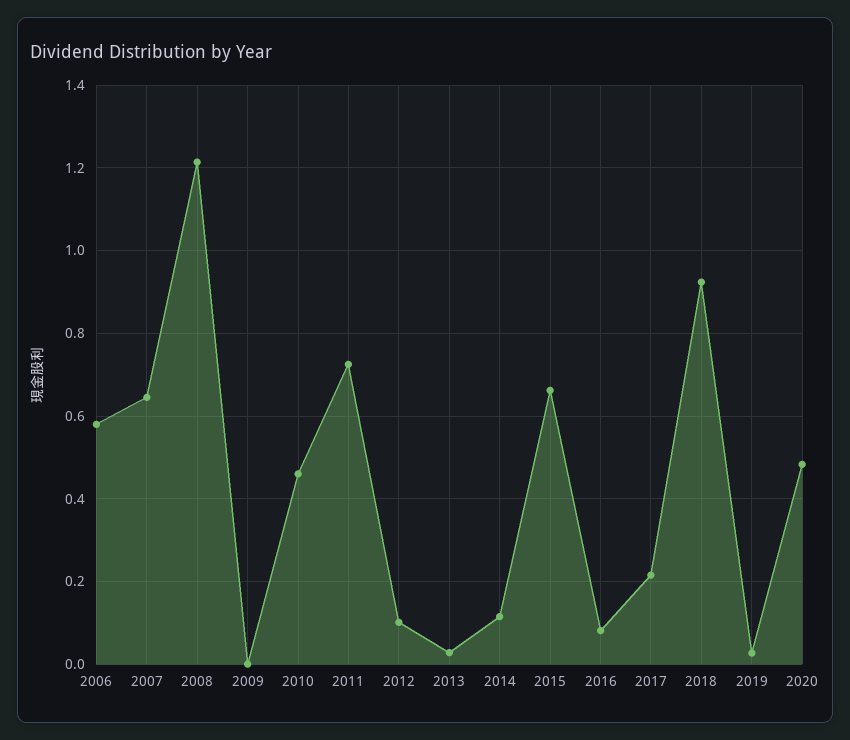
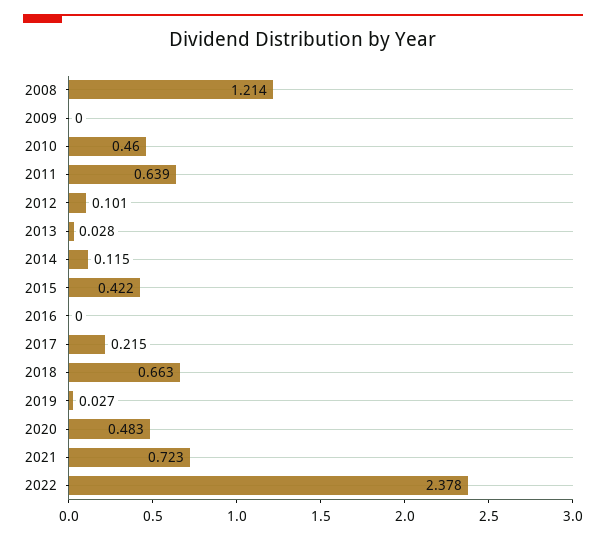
2006: 0.58 -> none
2007: 0.64 -> none
2011: 0.72 -> 0.639
2015: 0.66 -> 0.422
2016: 0.08 -> 0
2018: 0.92 -> 0.663
2021: none -> 0.723
2022: none -> 2.378

